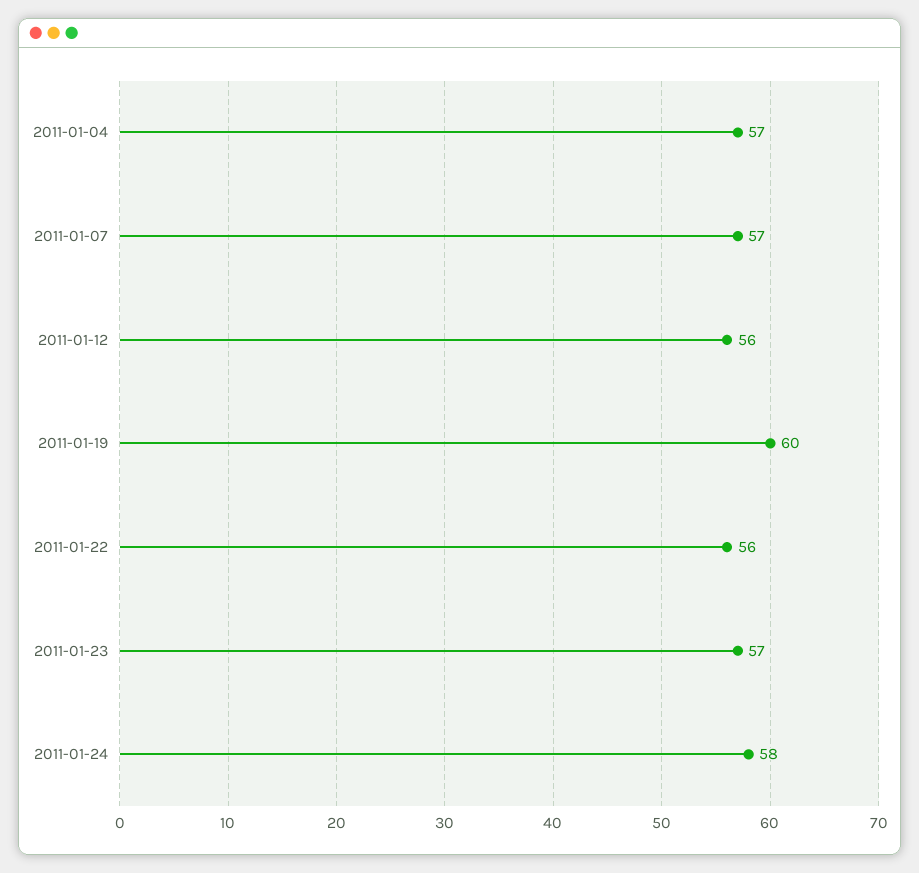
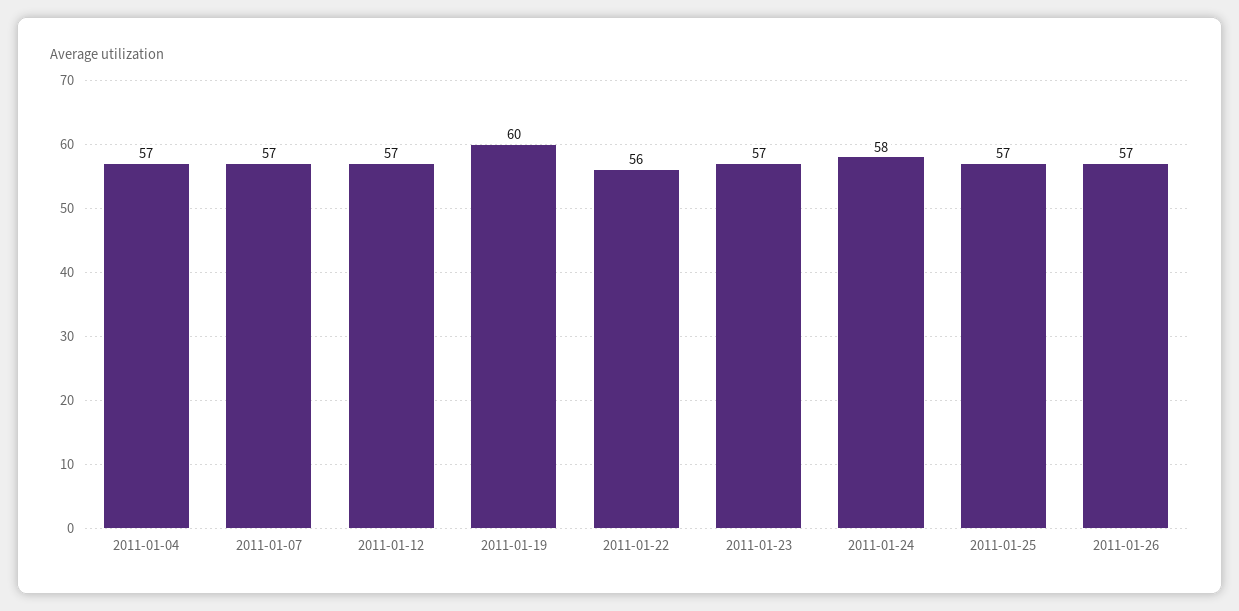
2011-01-12: 56 -> 57
2011-01-25: none -> 57
2011-01-26: none -> 57

